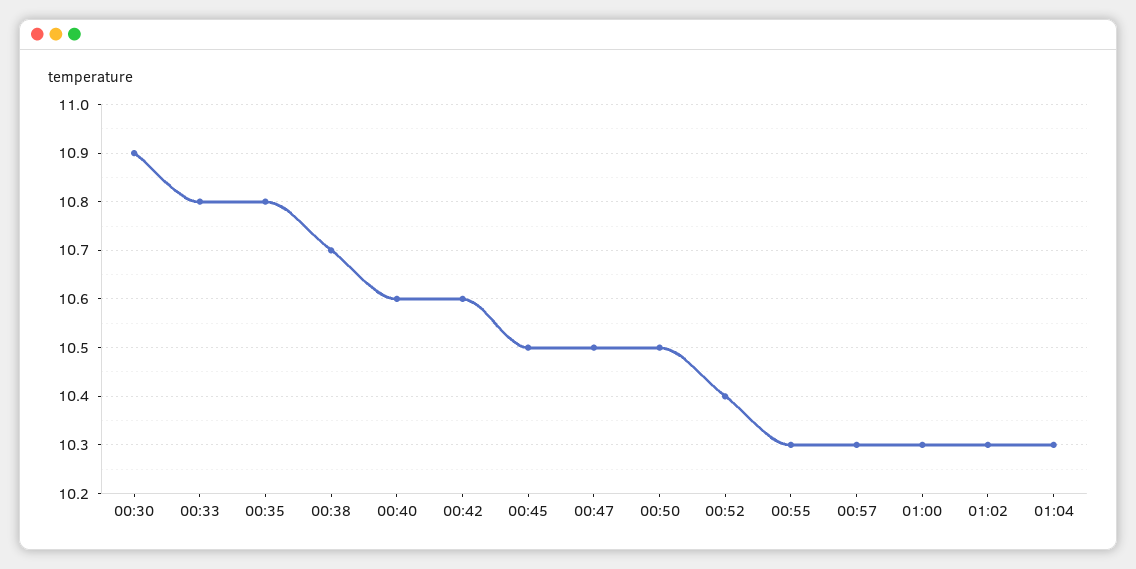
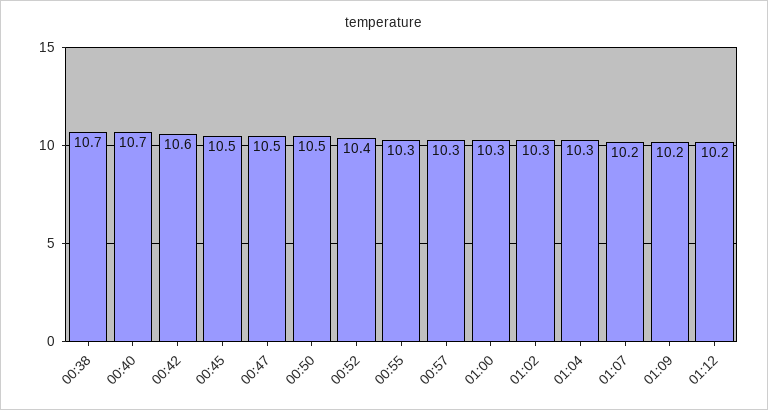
00:30: 10.9 -> none
00:33: 10.8 -> none
00:35: 10.8 -> none
00:40: 10.6 -> 10.7
01:07: none -> 10.2
01:09: none -> 10.2
01:12: none -> 10.2

